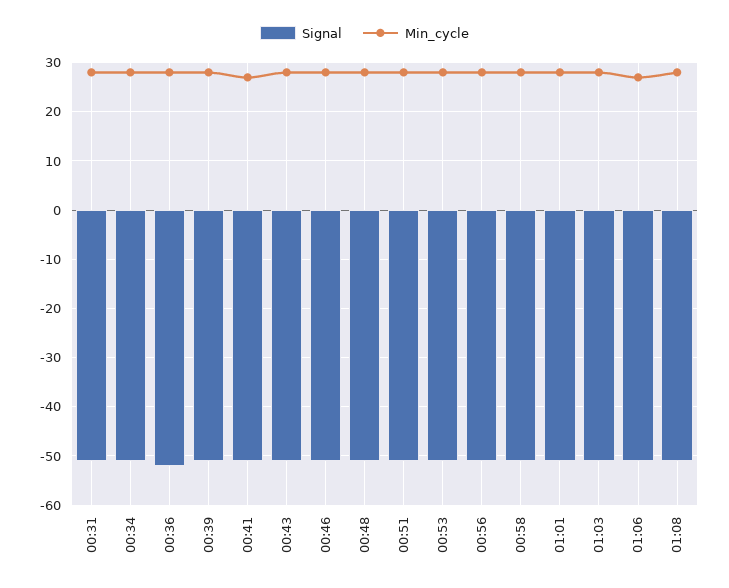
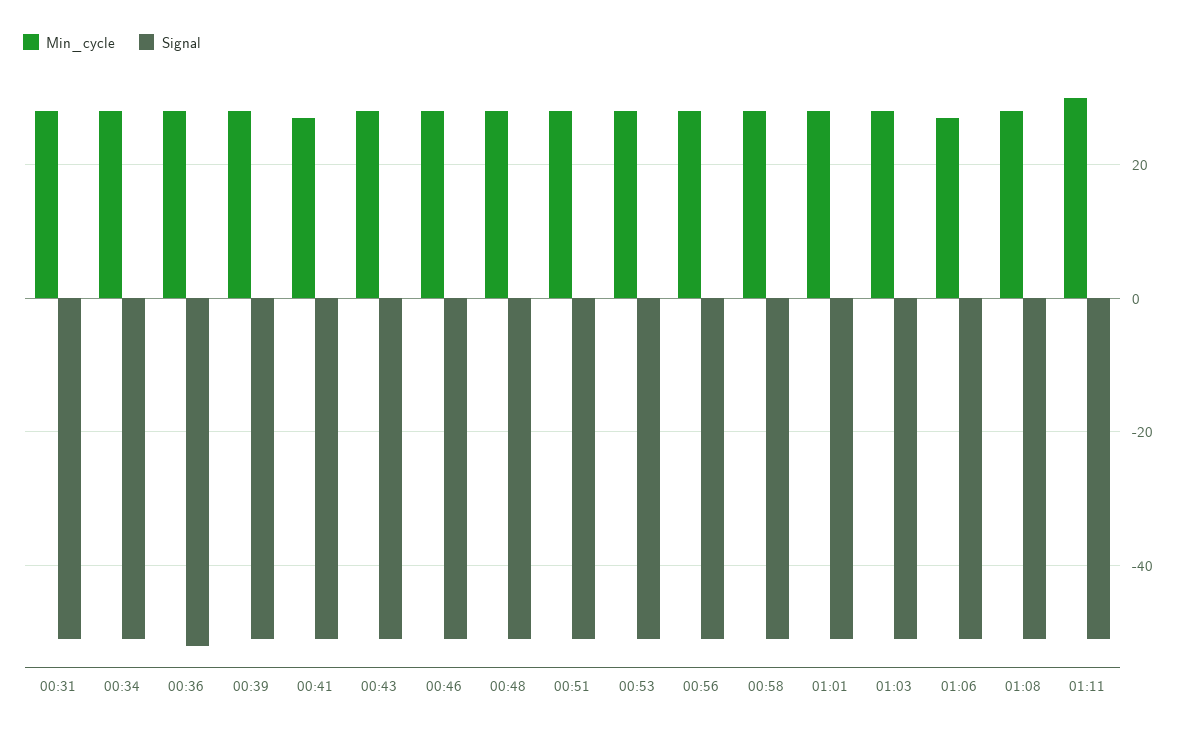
Min_cycle, 01:11: none -> 30
Signal, 01:11: none -> -50

